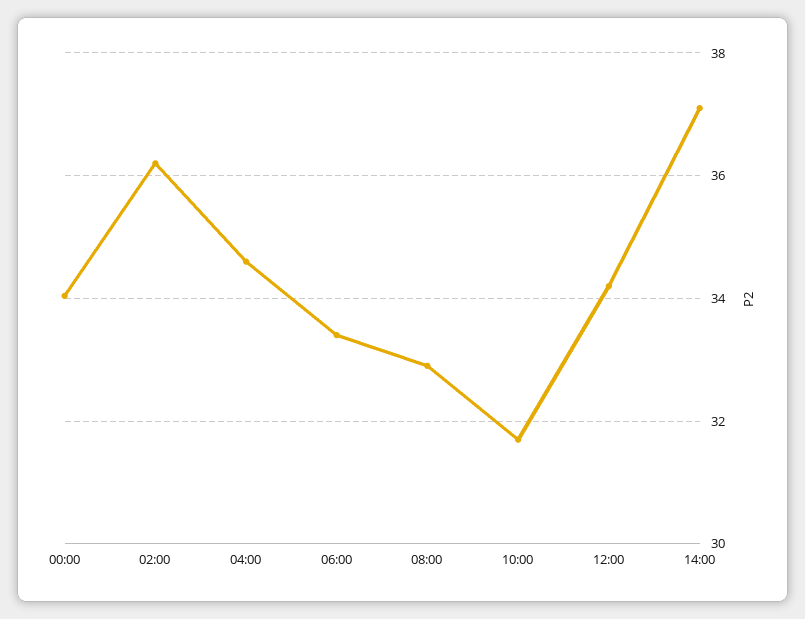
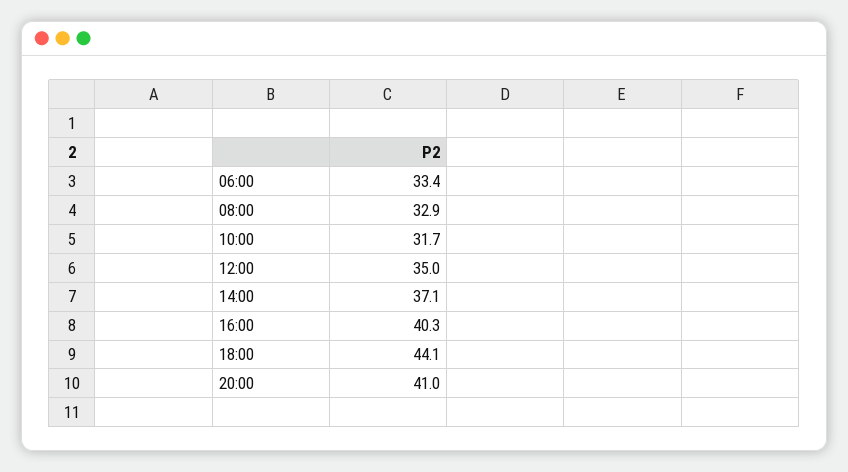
00:00: 34 -> none
02:00: 36.2 -> none
04:00: 34.6 -> none
12:00: 34.2 -> 35
16:00: none -> 40.3
18:00: none -> 44.1
20:00: none -> 41

